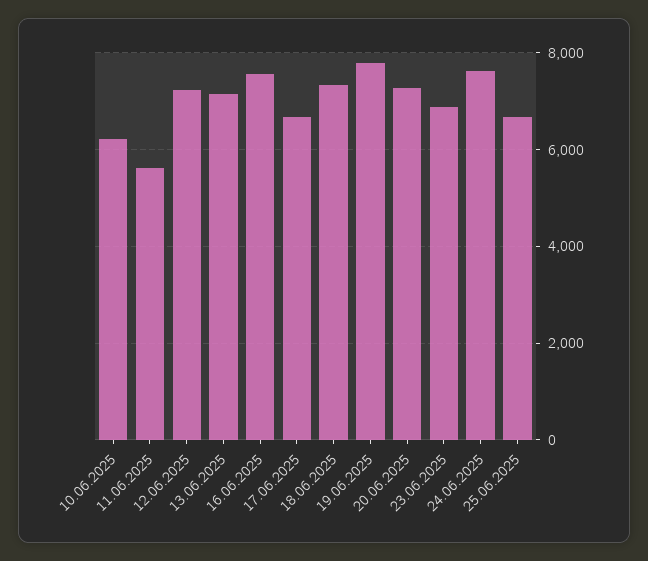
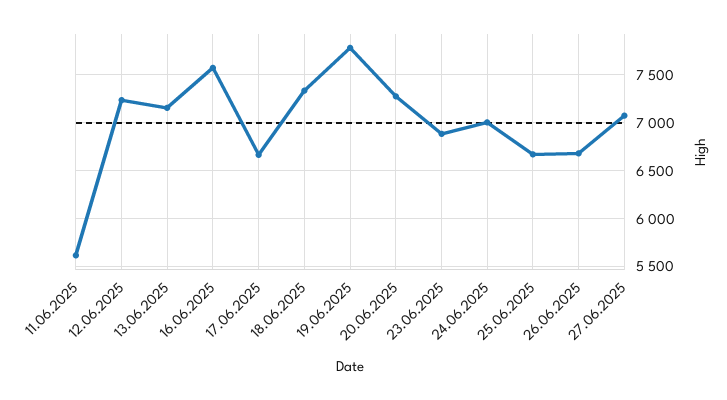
10.06.2025: 6200 -> none
24.06.2025: 7600 -> 7000
26.06.2025: none -> 6700
27.06.2025: none -> 7100

